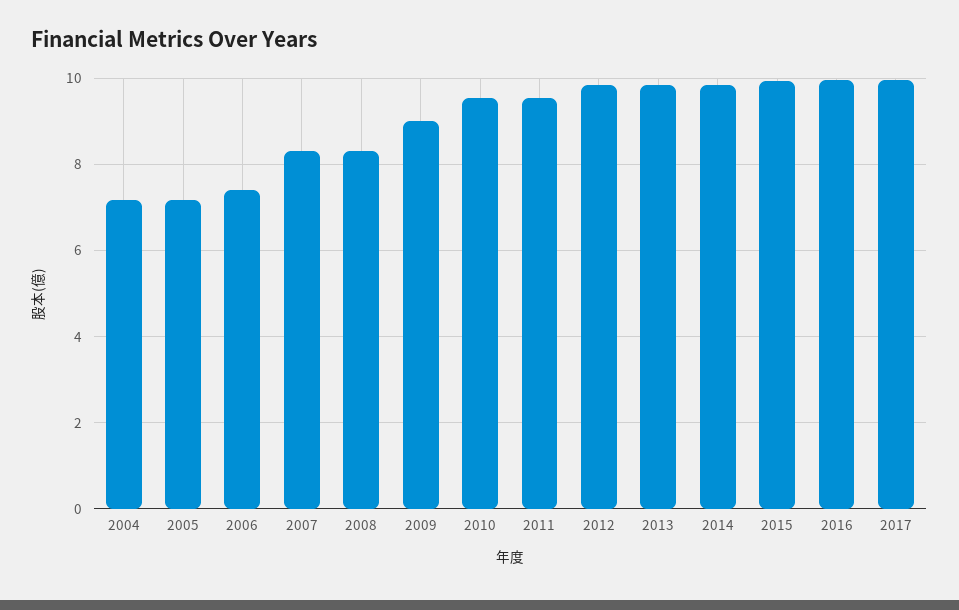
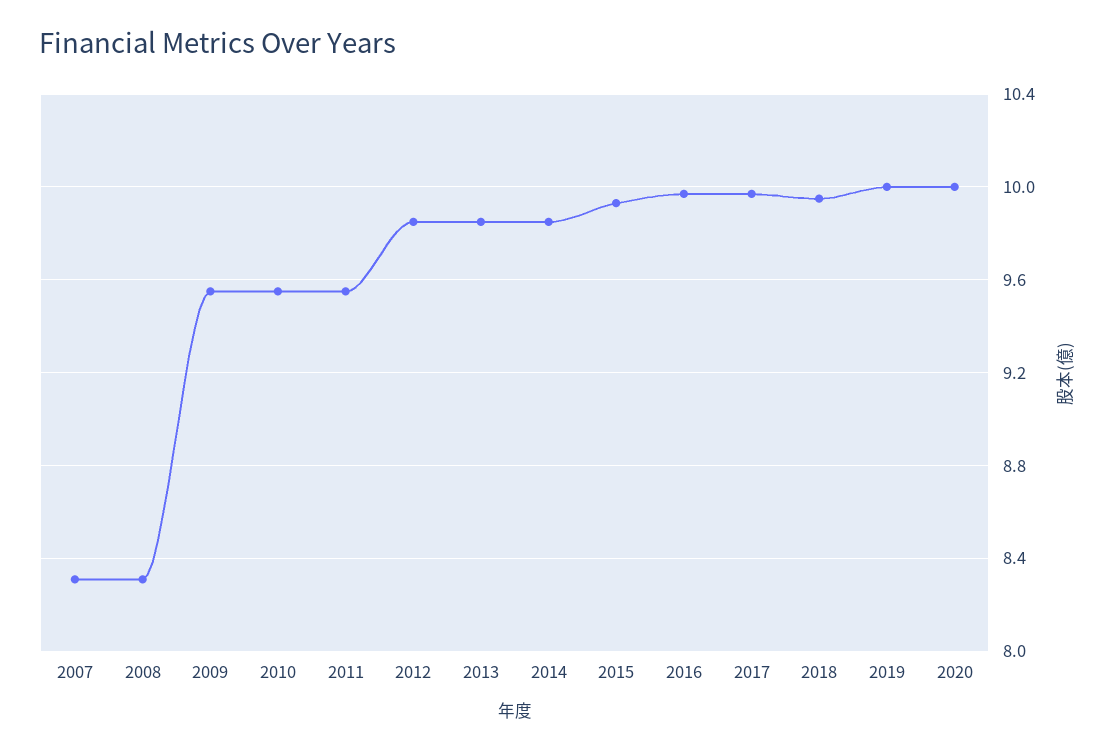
2004: 7.2 -> none
2005: 7.2 -> none
2006: 7.4 -> none
2009: 9 -> 9.55
2018: none -> 9.95
2019: none -> 10
2020: none -> 10

